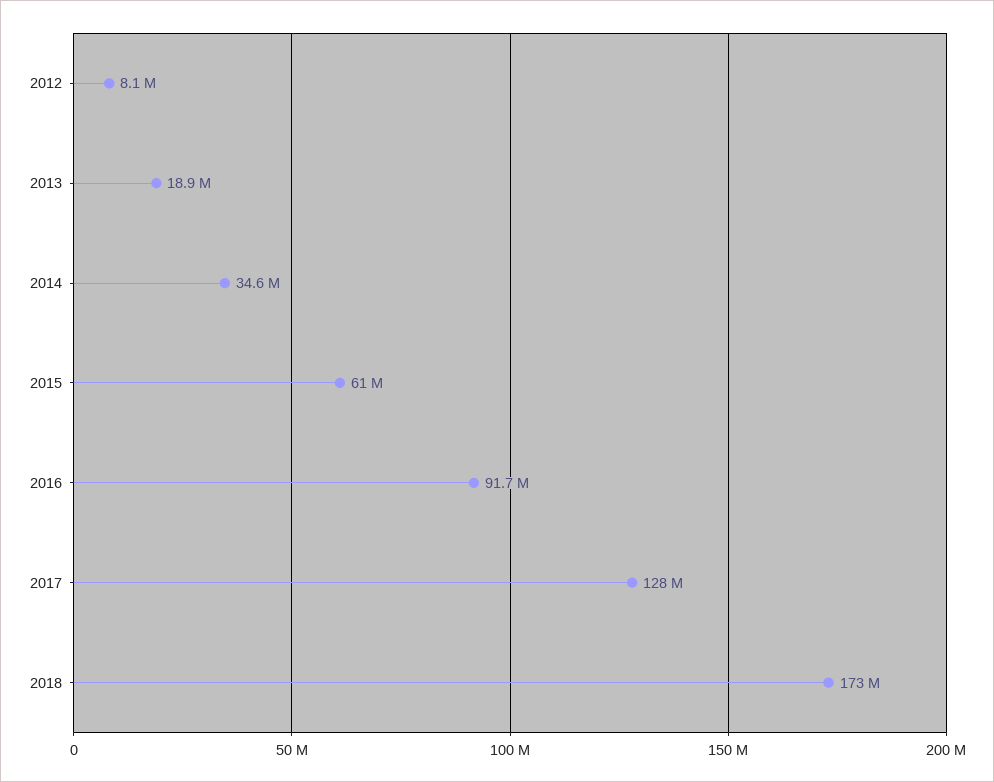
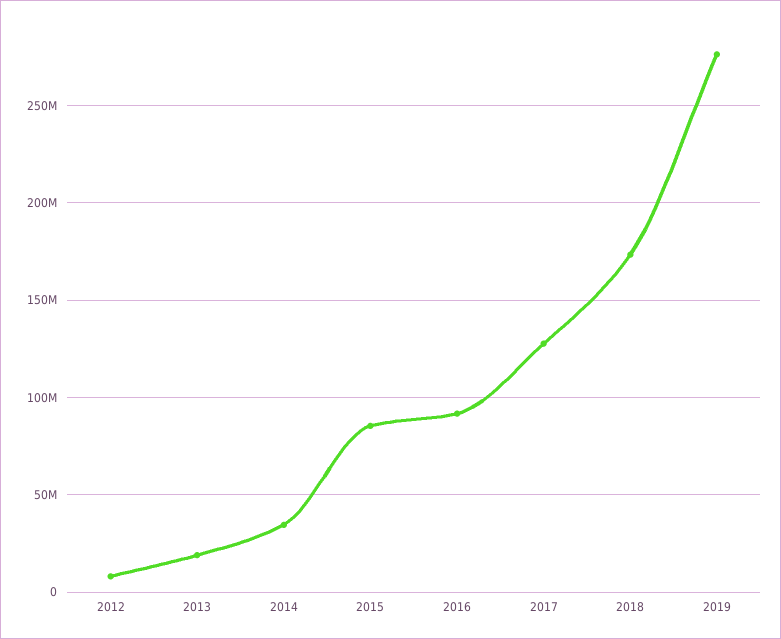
2015: 61000000 -> 85000000
2019: none -> 275000000

